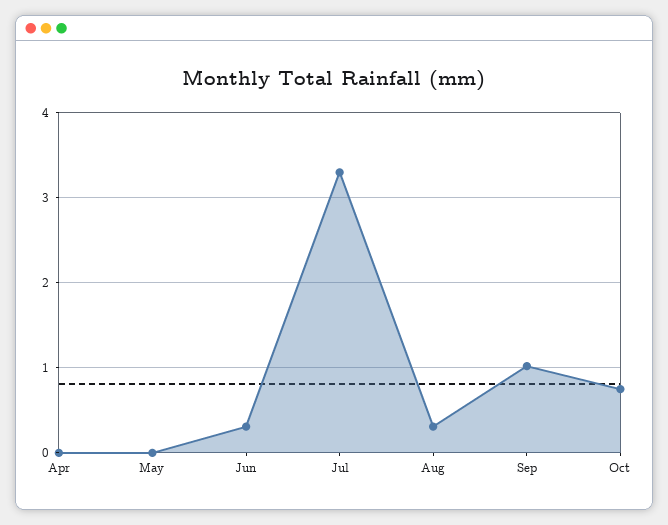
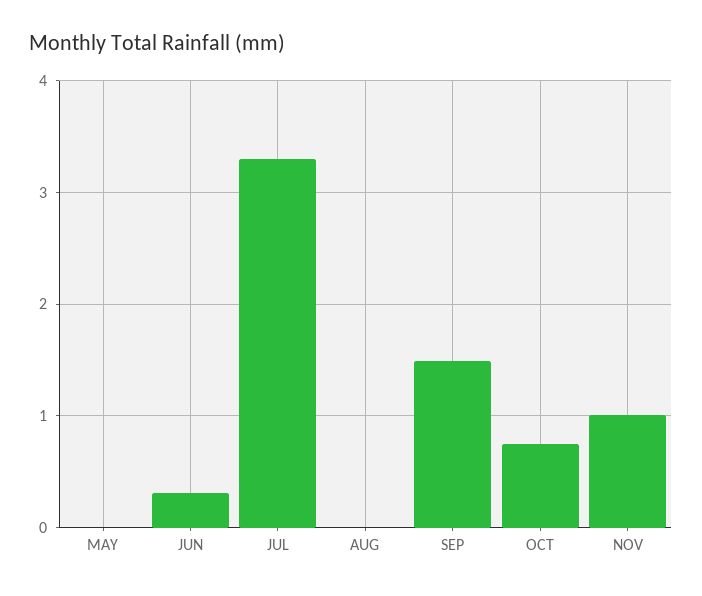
Apr: 0 -> none
Aug: 0.3 -> 0
Sep: 1 -> 1.5
NOV: none -> 1

